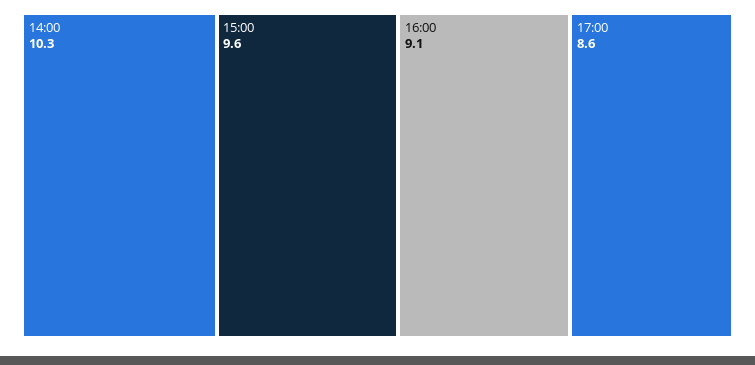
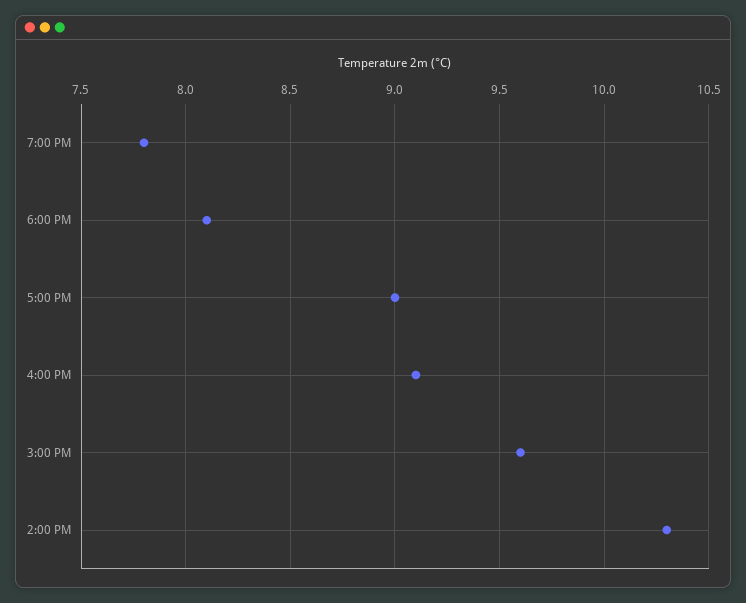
17:00: 8.6 -> 9
7:00 PM: none -> 7.8
6:00 PM: none -> 8.1

